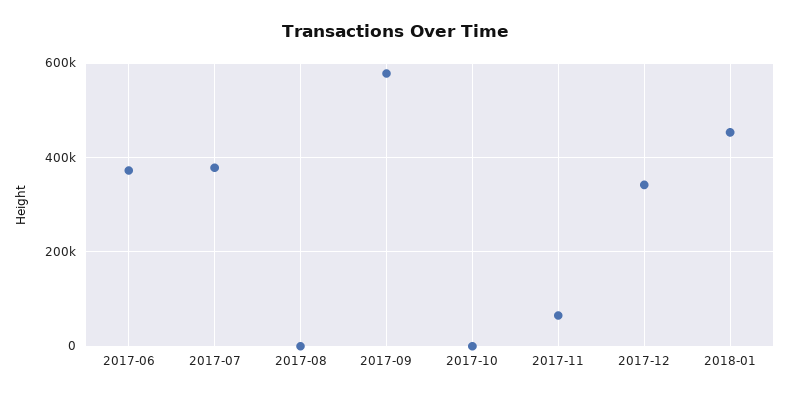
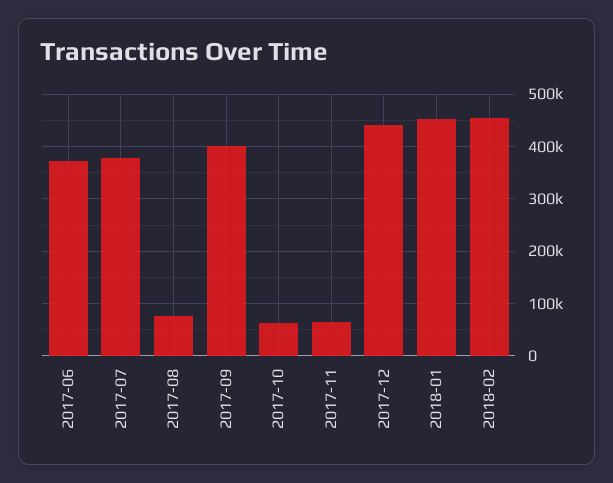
2017-08: 0 -> 80000
2017-09: 580000 -> 400000
2017-10: 0 -> 60000
2017-12: 340000 -> 440000
2018-02: none -> 460000

